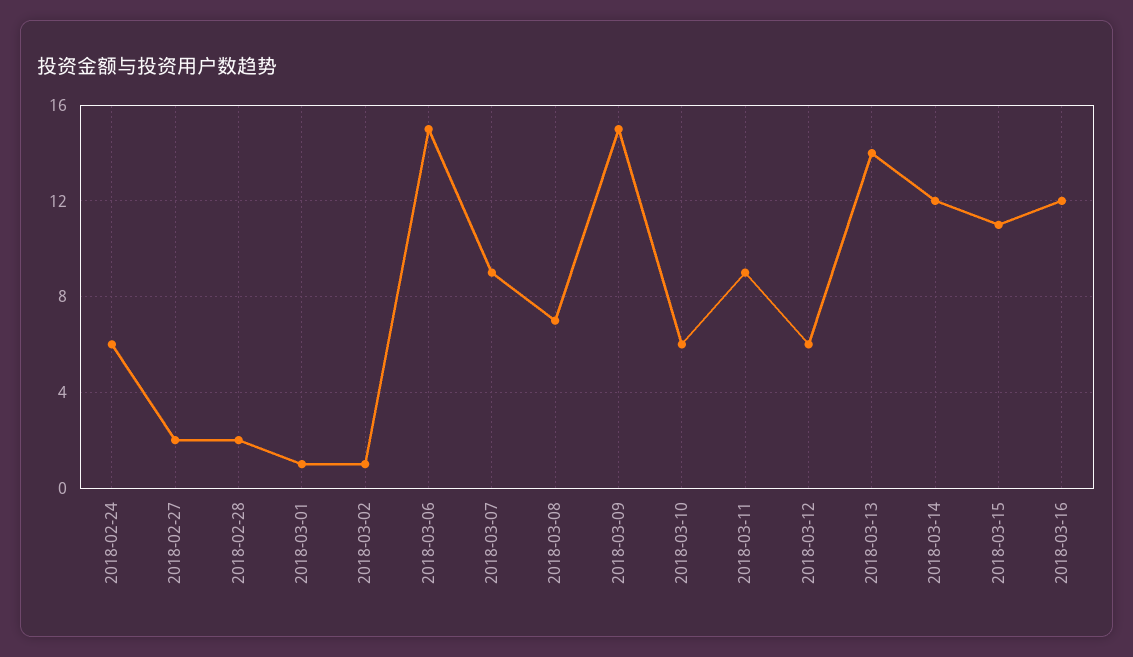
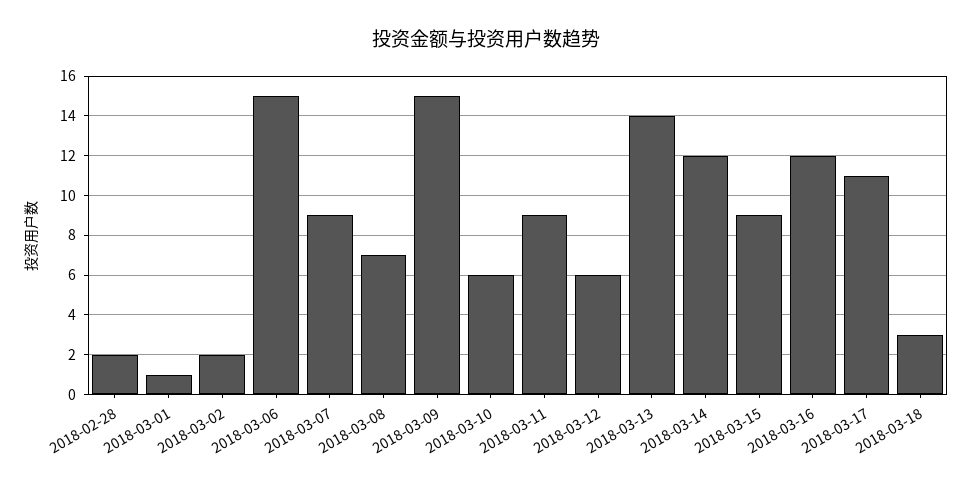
2018-02-24: 6 -> none
2018-02-27: 2 -> none
2018-03-02: 1 -> 2
2018-03-15: 11 -> 9
2018-03-17: none -> 11
2018-03-18: none -> 3

